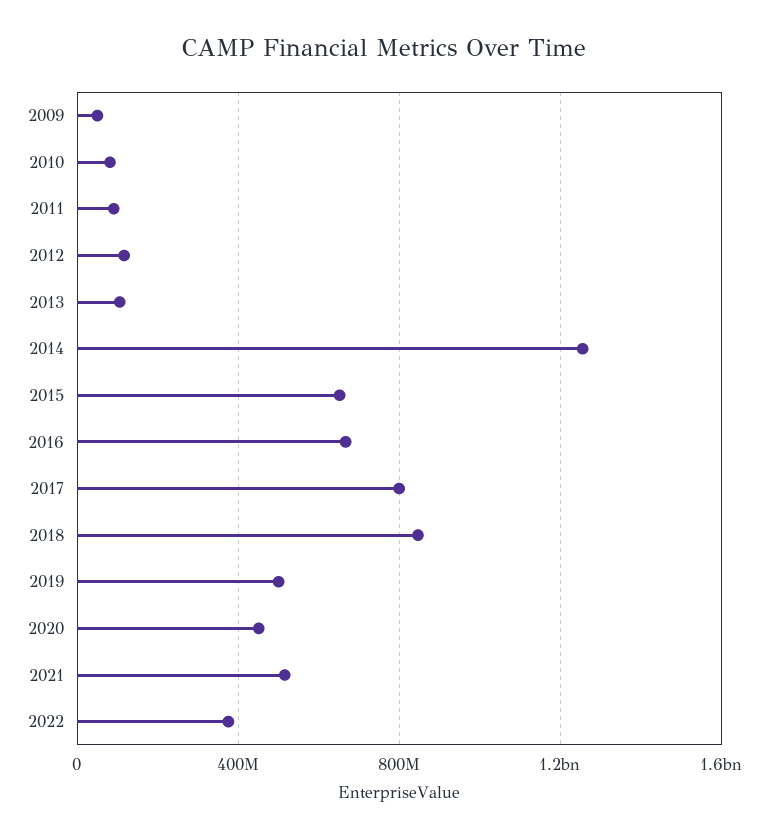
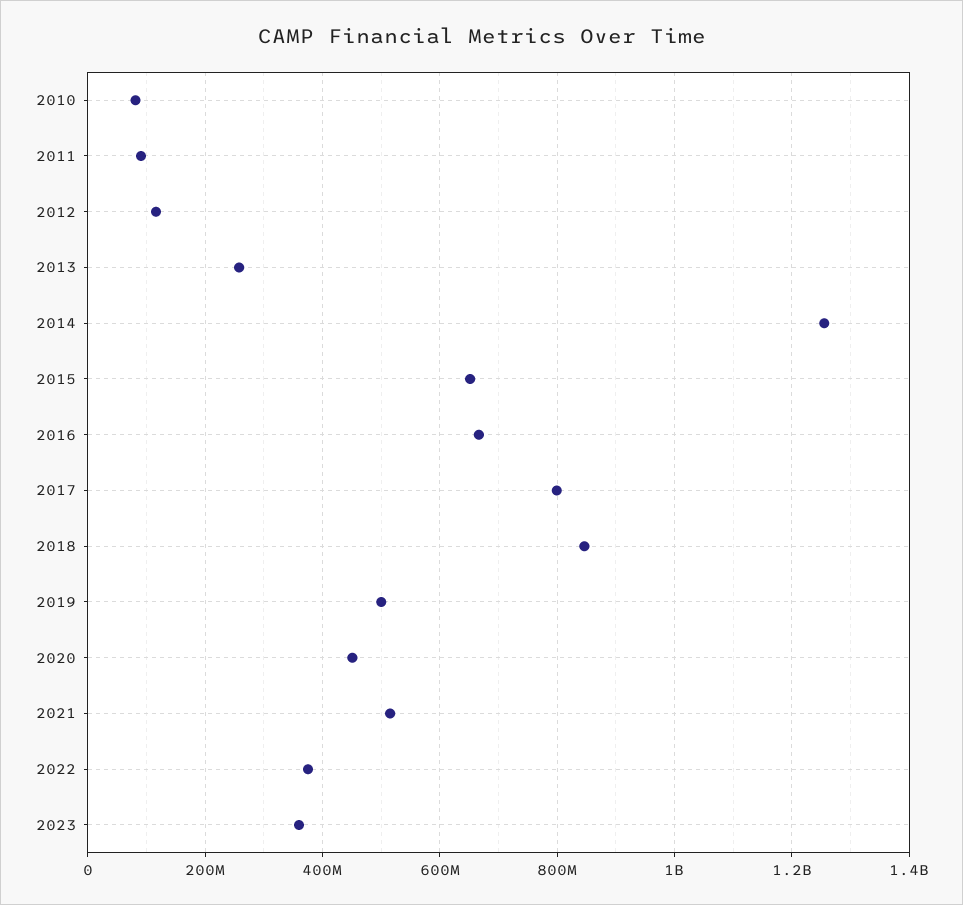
2009: 50000000 -> none
2013: 100000000 -> 260000000
2023: none -> 360000000

